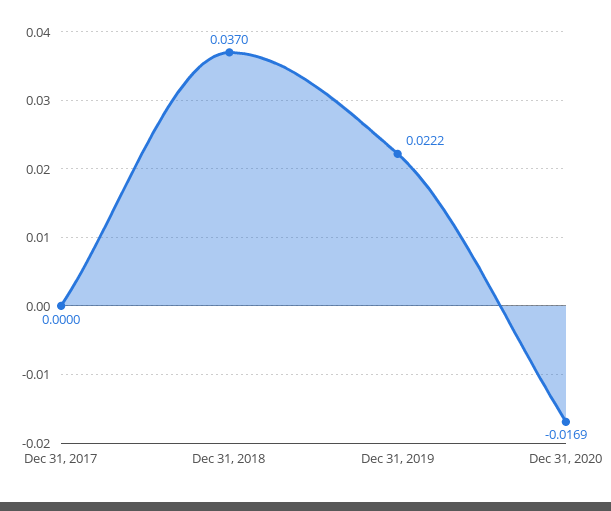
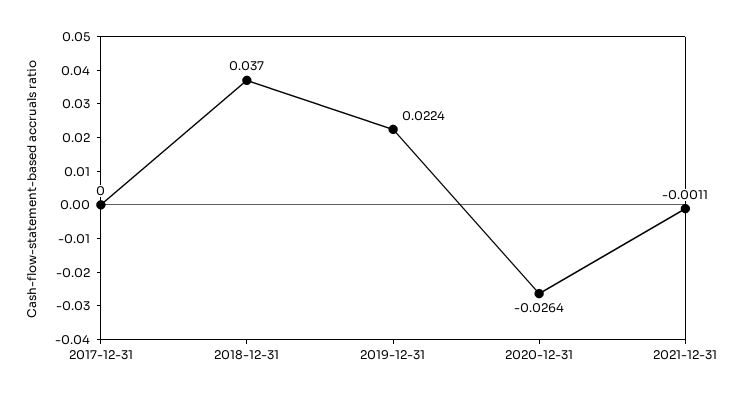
Dec 31, 2019: 0.0222 -> 0.0224
Dec 31, 2020: -0.0169 -> -0.0264
2021-12-31: none -> -0.0011

